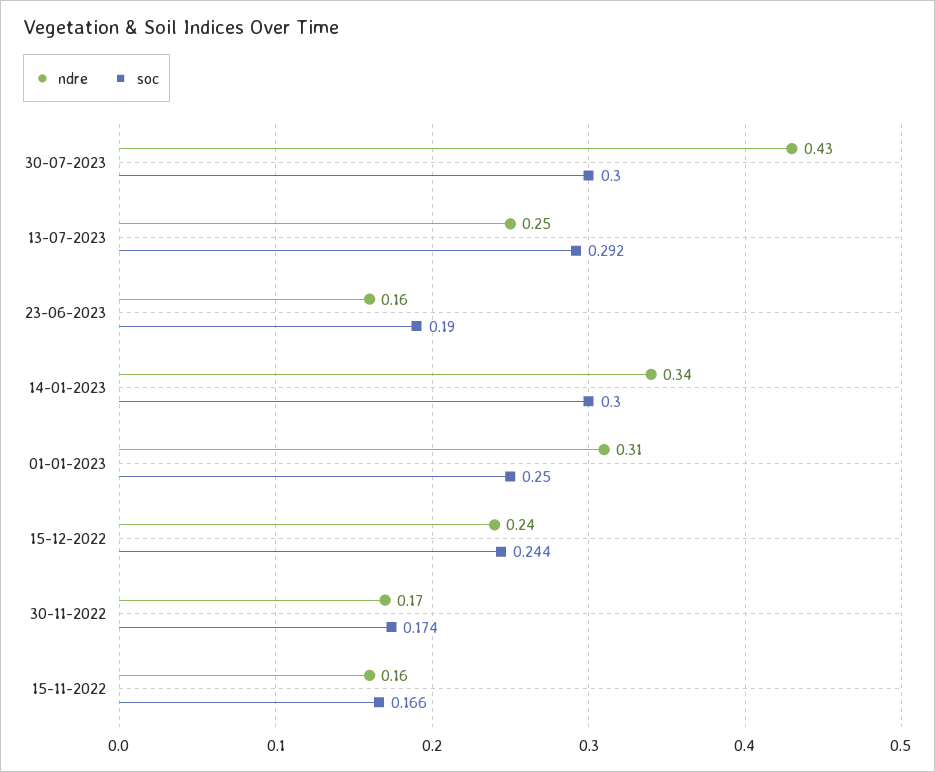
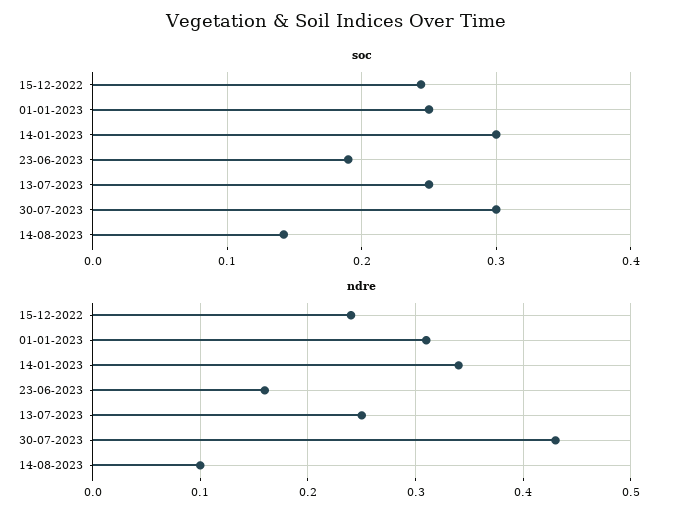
soc, 13-07-2023: 0.292 -> 0.25
ndre, 30-11-2022: 0.17 -> none
soc, 30-11-2022: 0.174 -> none
ndre, 15-11-2022: 0.16 -> none
soc, 15-11-2022: 0.166 -> none
soc, 14-08-2023: none -> 0.14
ndre, 14-08-2023: none -> 0.1

